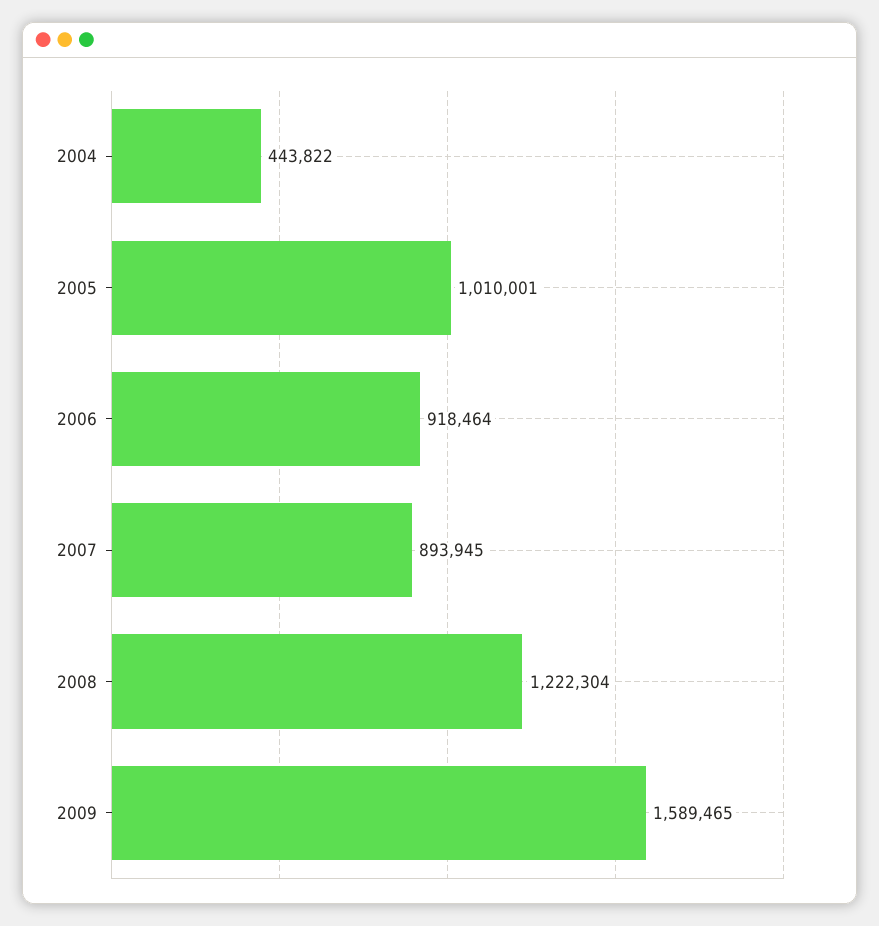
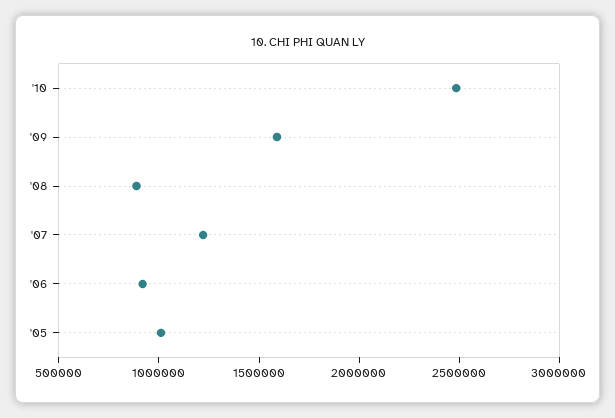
2004: 443822 -> none
2007: 893945 -> 1200000
2008: 1222304 -> 900000
'10: none -> 2500000

